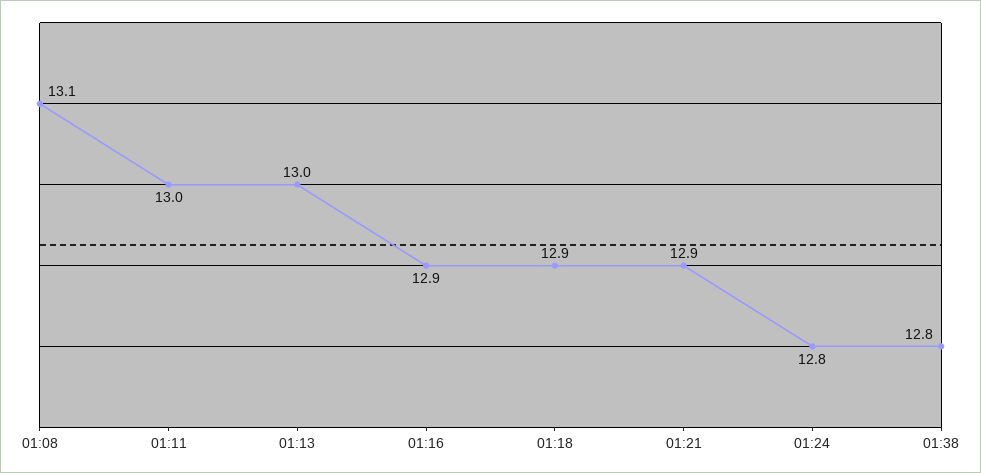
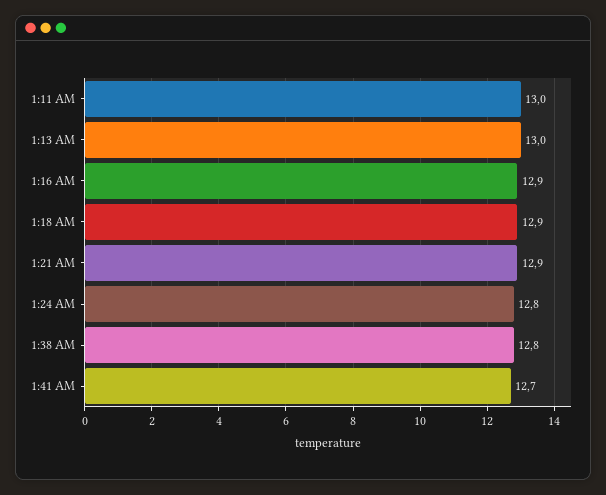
01:08: 13.1 -> none
1:41 AM: none -> 12.7

